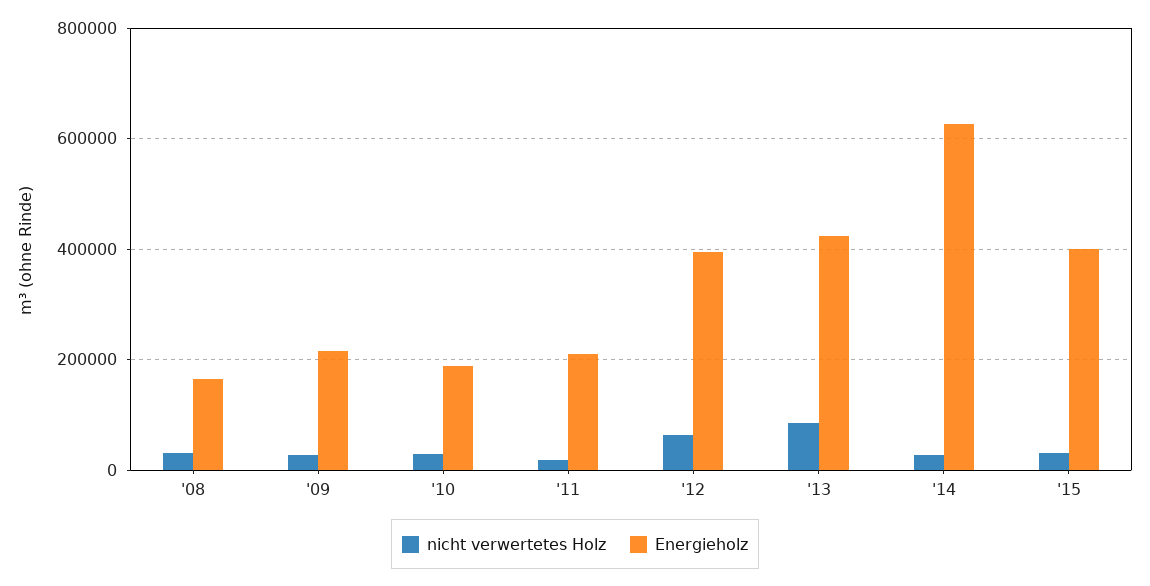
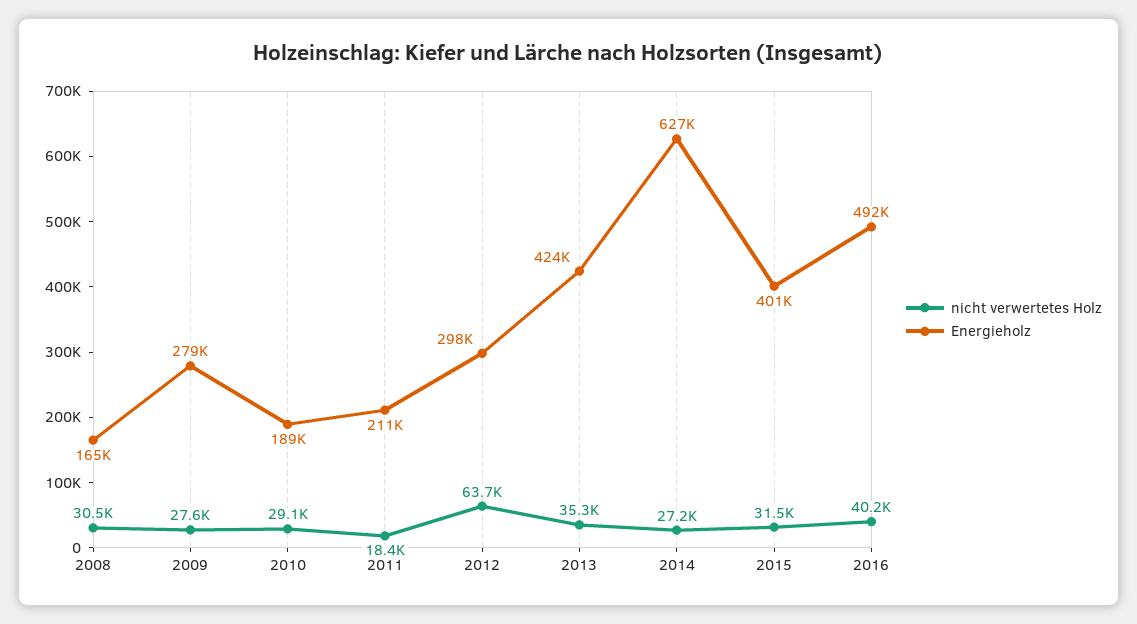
Energieholz, '09: 220000 -> 279000
Energieholz, '12: 400000 -> 298000
nicht verwertetes Holz, '13: 80000 -> 35300
nicht verwertetes Holz, 2016: none -> 40200
Energieholz, 2016: none -> 492000

